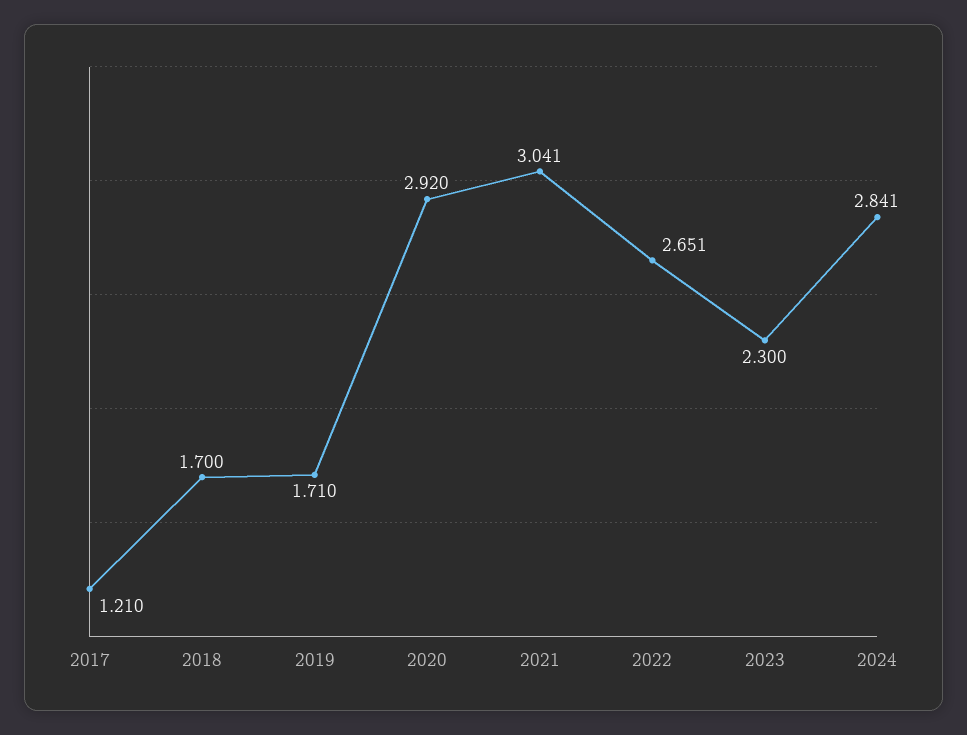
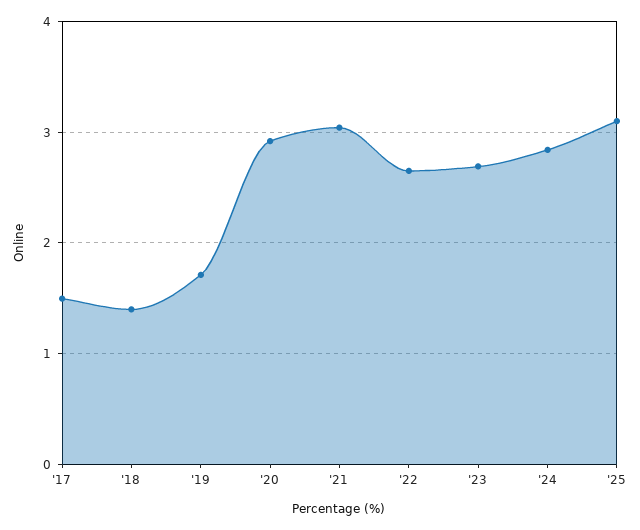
2017: 1.21 -> 1.5
2018: 1.7 -> 1.4
2023: 2.3 -> 2.7
'25: none -> 3.1

